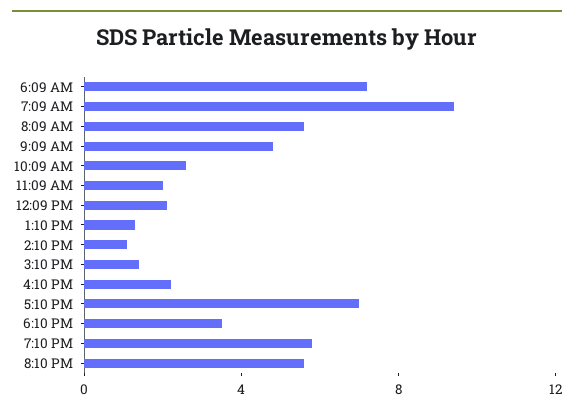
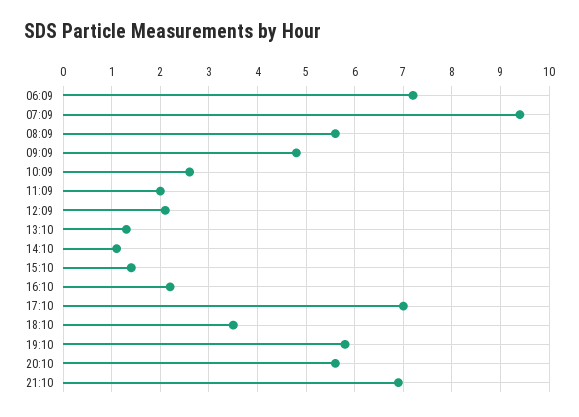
21:10: none -> 7

